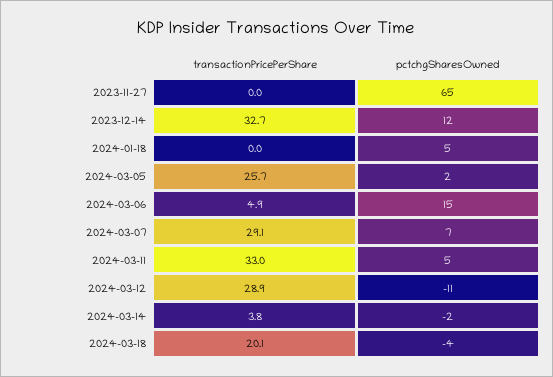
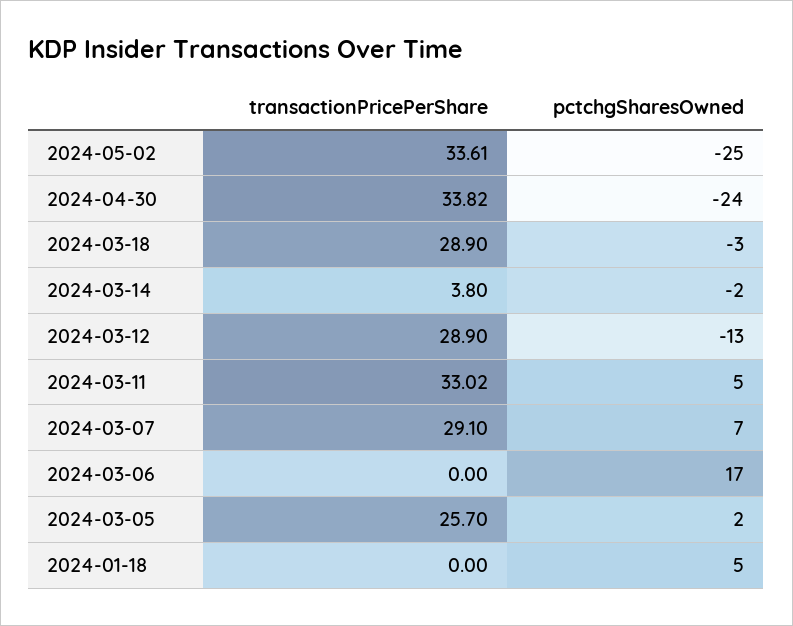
transactionPricePerShare, 2023-11-27: 0 -> none
pctchgSharesOwned, 2023-11-27: 65 -> none
transactionPricePerShare, 2023-12-14: 32.7 -> none
pctchgSharesOwned, 2023-12-14: 12 -> none
transactionPricePerShare, 2024-03-06: 4.9 -> 0
pctchgSharesOwned, 2024-03-06: 15 -> 17
pctchgSharesOwned, 2024-03-12: -11 -> -13
transactionPricePerShare, 2024-03-18: 20.1 -> 28.9
pctchgSharesOwned, 2024-03-18: -4 -> -3
transactionPricePerShare, 2024-05-02: none -> 33.61
pctchgSharesOwned, 2024-05-02: none -> -25
transactionPricePerShare, 2024-04-30: none -> 33.82
pctchgSharesOwned, 2024-04-30: none -> -24

